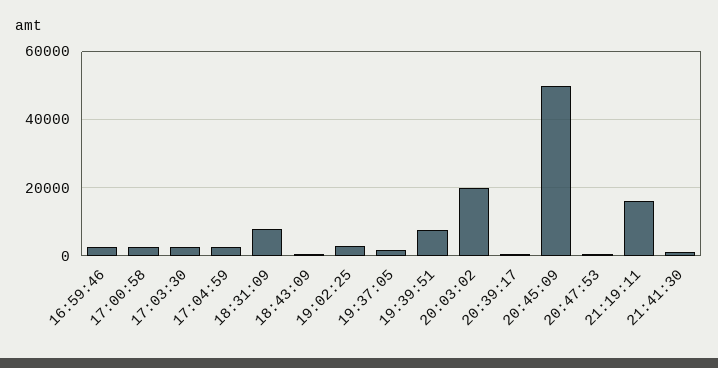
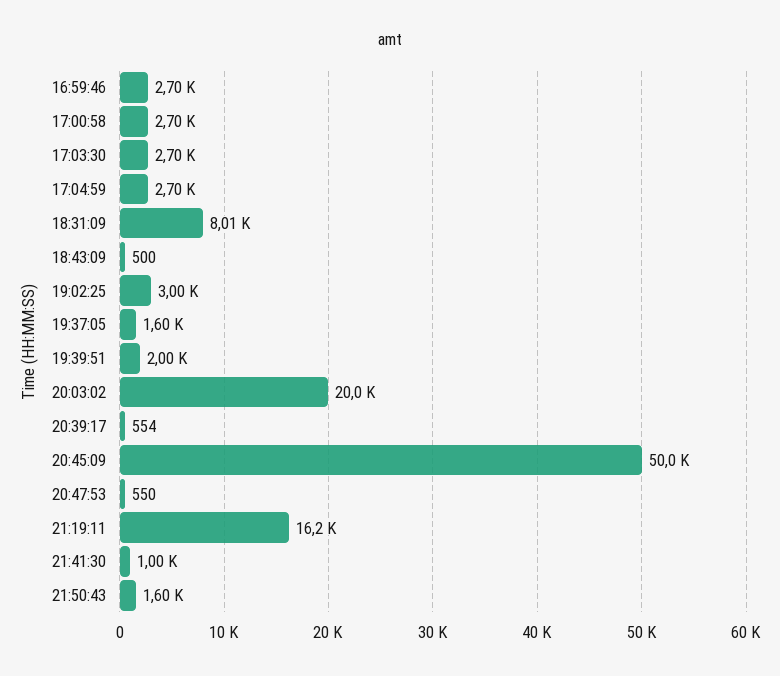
19:39:51: 8000 -> 2000
21:50:43: none -> 1600

